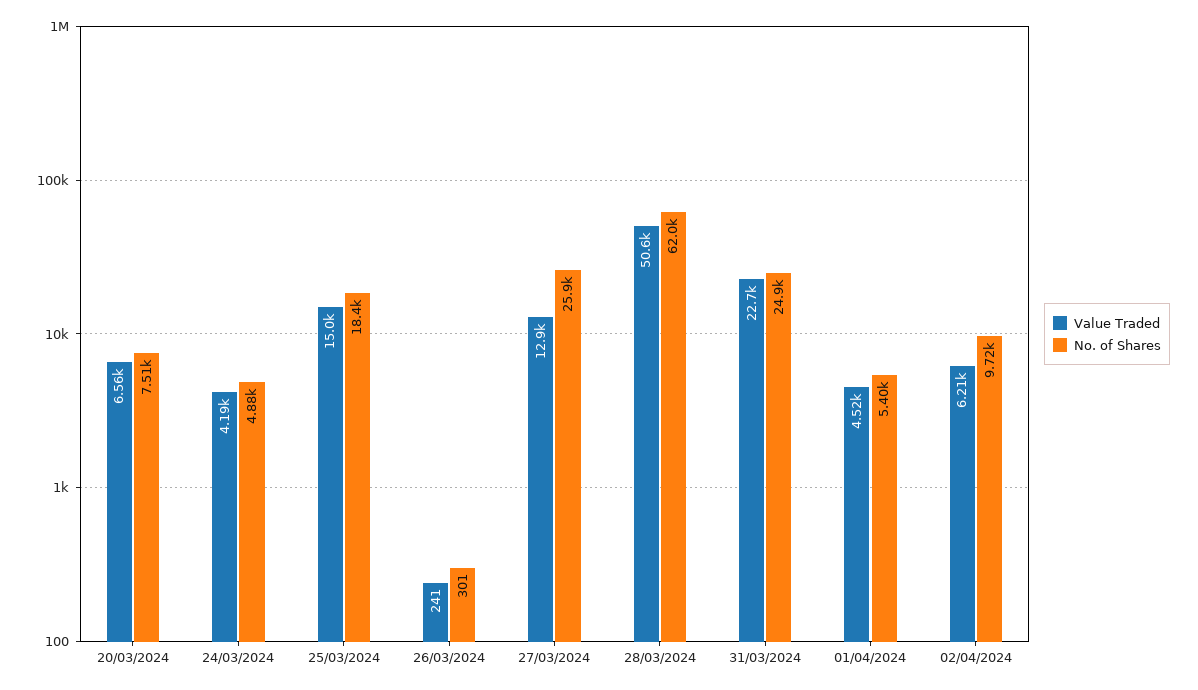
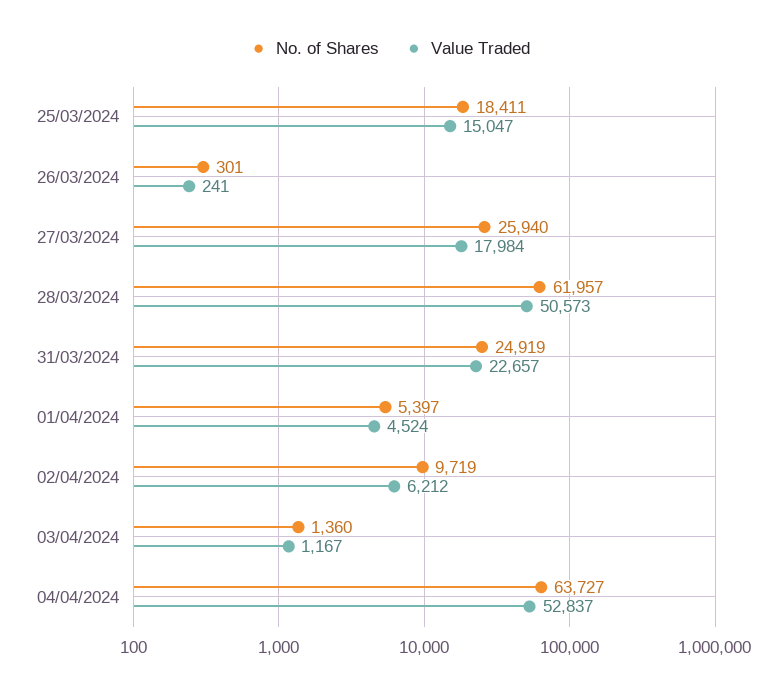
Value Traded, 20/03/2024: 6560 -> none
No. of Shares, 20/03/2024: 7510 -> none
Value Traded, 24/03/2024: 4190 -> none
No. of Shares, 24/03/2024: 4880 -> none
Value Traded, 27/03/2024: 12900 -> 17984
No. of Shares, 03/04/2024: none -> 1360
Value Traded, 03/04/2024: none -> 1167
No. of Shares, 04/04/2024: none -> 63727
Value Traded, 04/04/2024: none -> 52837

